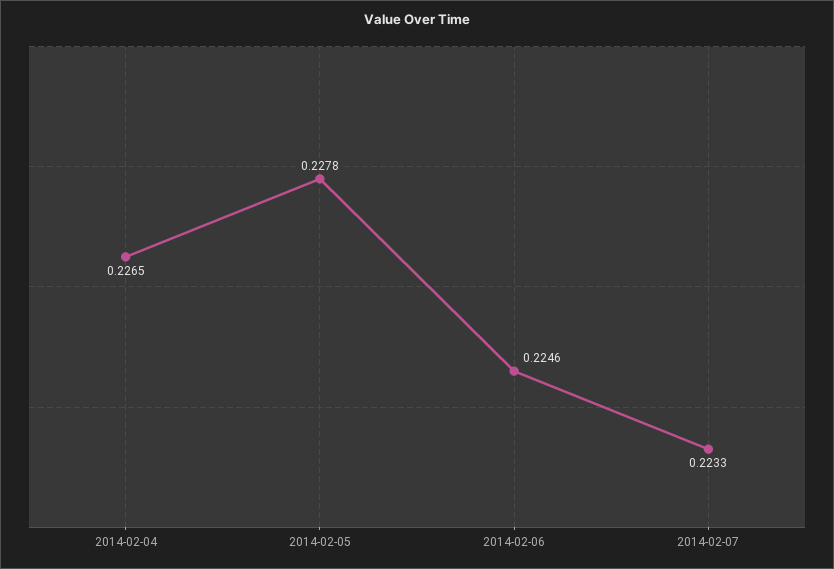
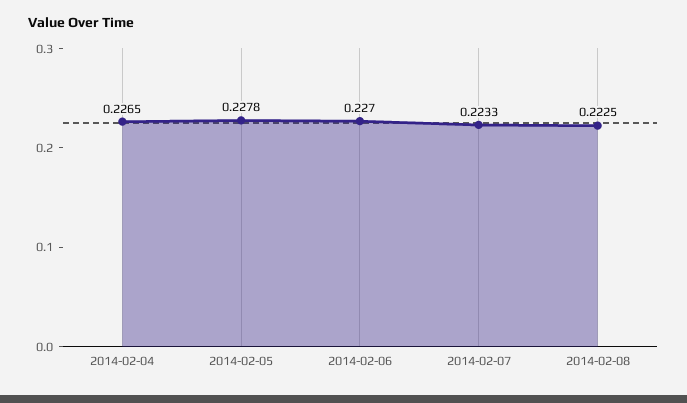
2014-02-06: 0.2246 -> 0.227
2014-02-08: none -> 0.2225

